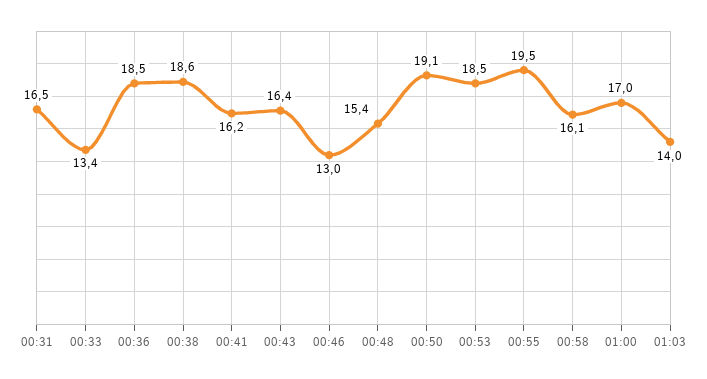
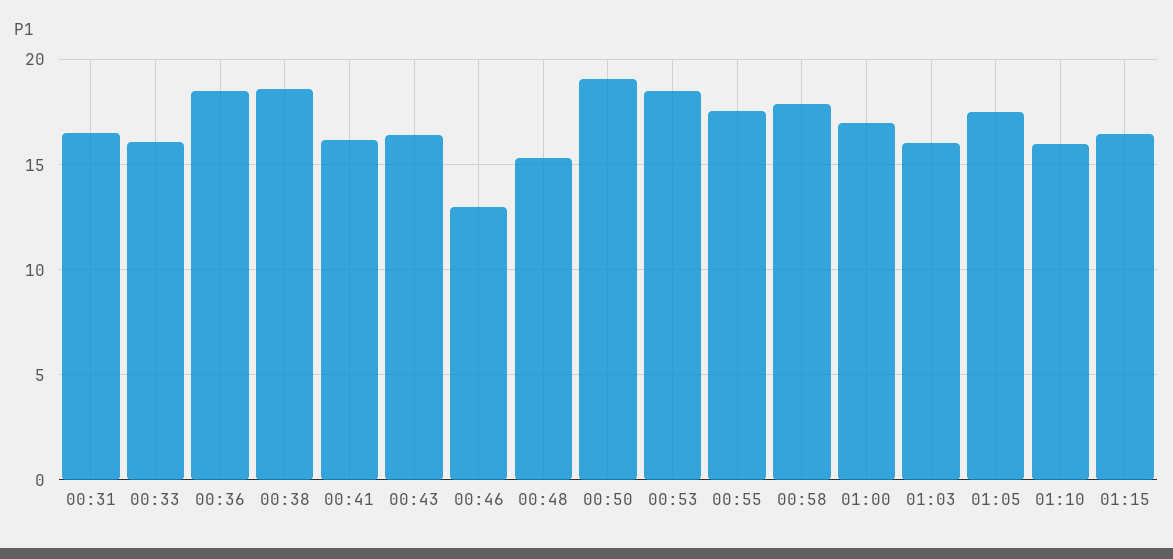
00:33: 13.4 -> 16
00:55: 19.5 -> 17.5
00:58: 16.1 -> 18
01:03: 14 -> 16
01:05: none -> 17.5
01:10: none -> 16
01:15: none -> 16.5

